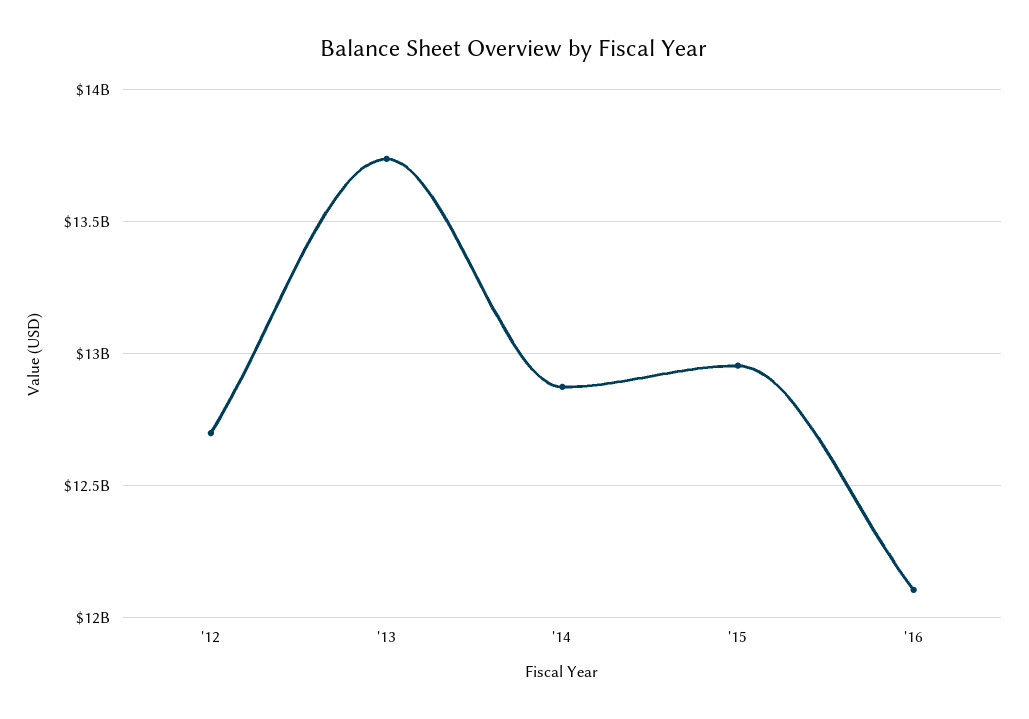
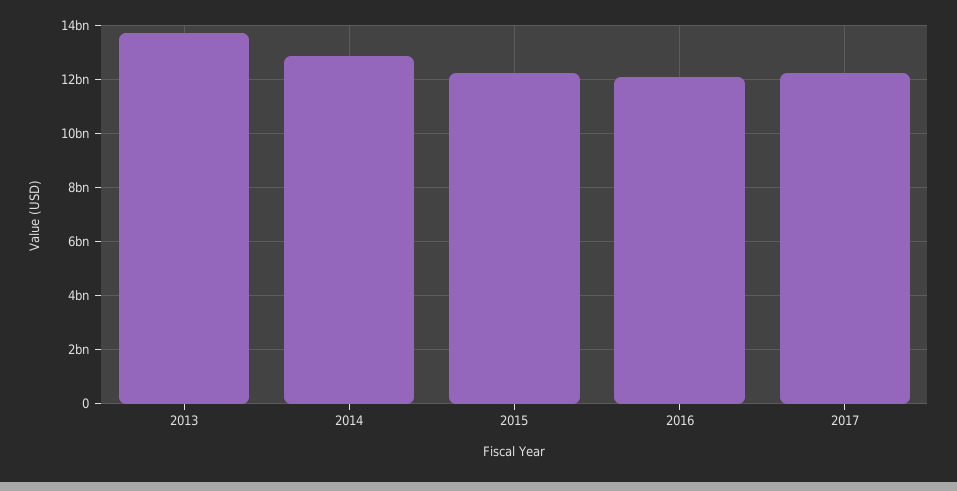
'12: 12700000000 -> none
'15: 12950000000 -> 12250000000
2017: none -> 12250000000

